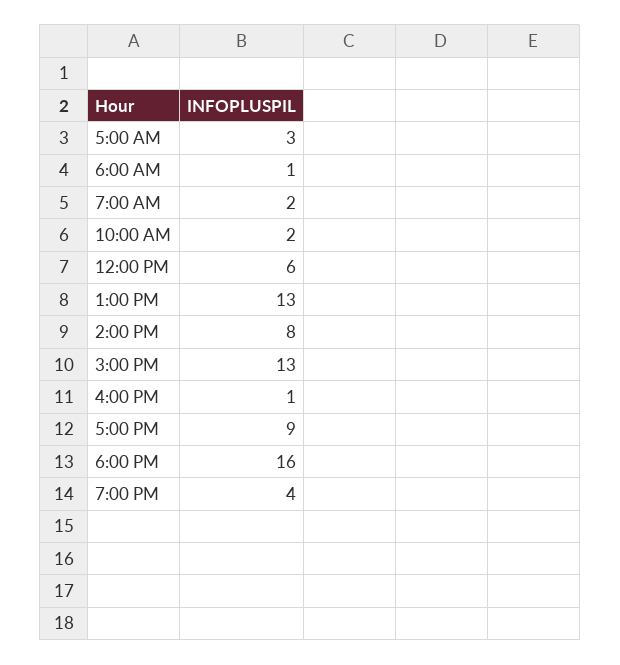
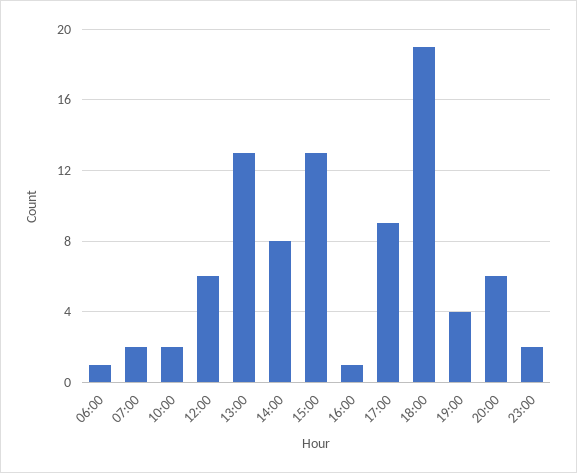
5:00 AM: 3 -> none
6:00 PM: 16 -> 19
20:00: none -> 6
23:00: none -> 2

